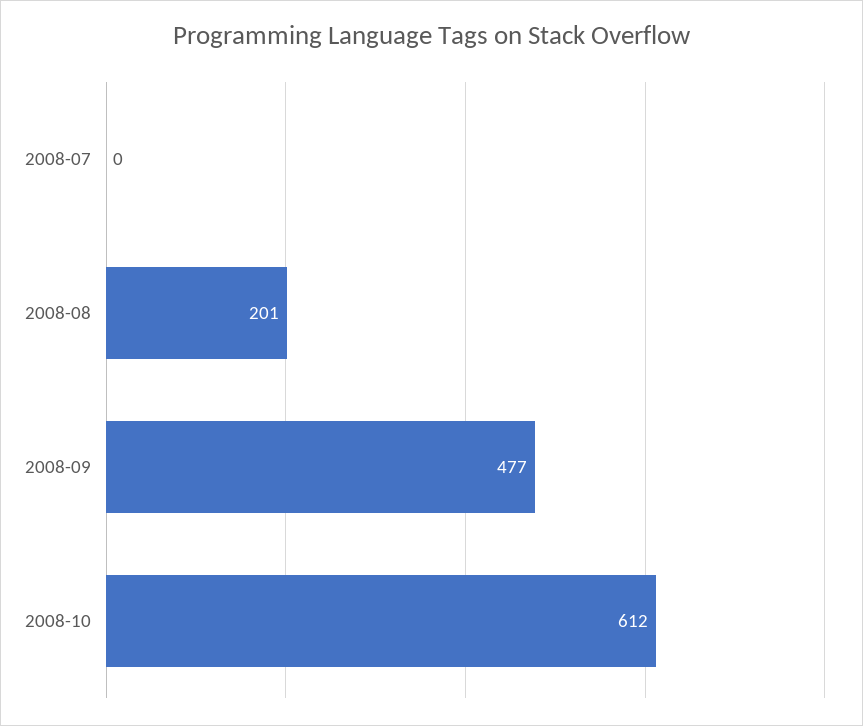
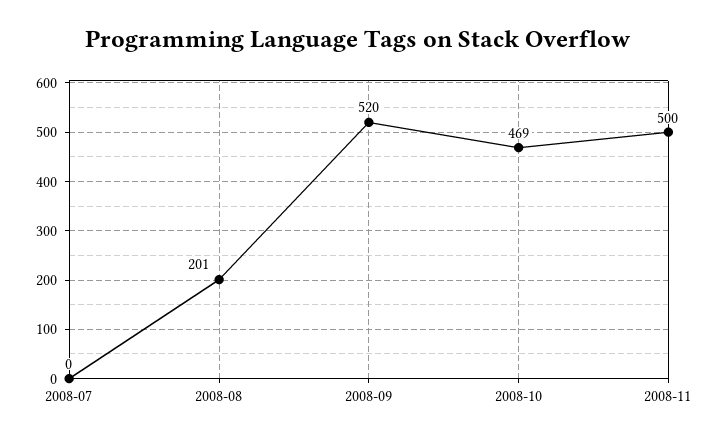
2008-09: 477 -> 520
2008-10: 612 -> 469
2008-11: none -> 500

